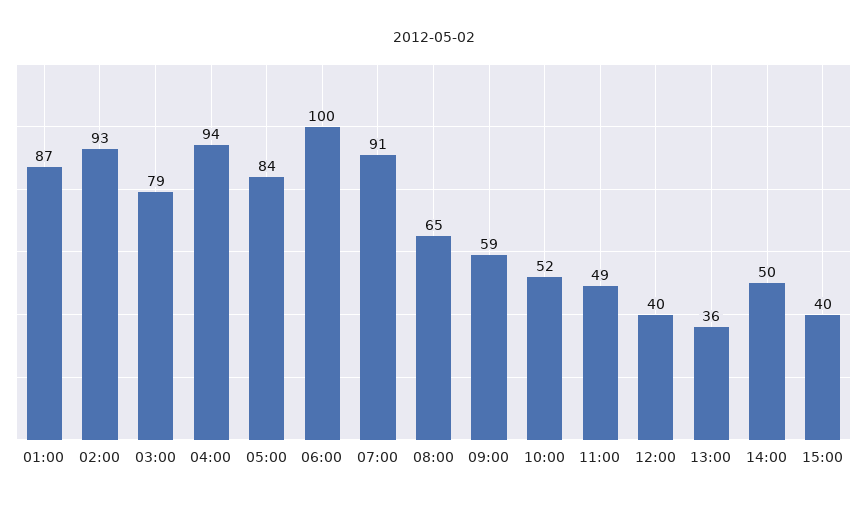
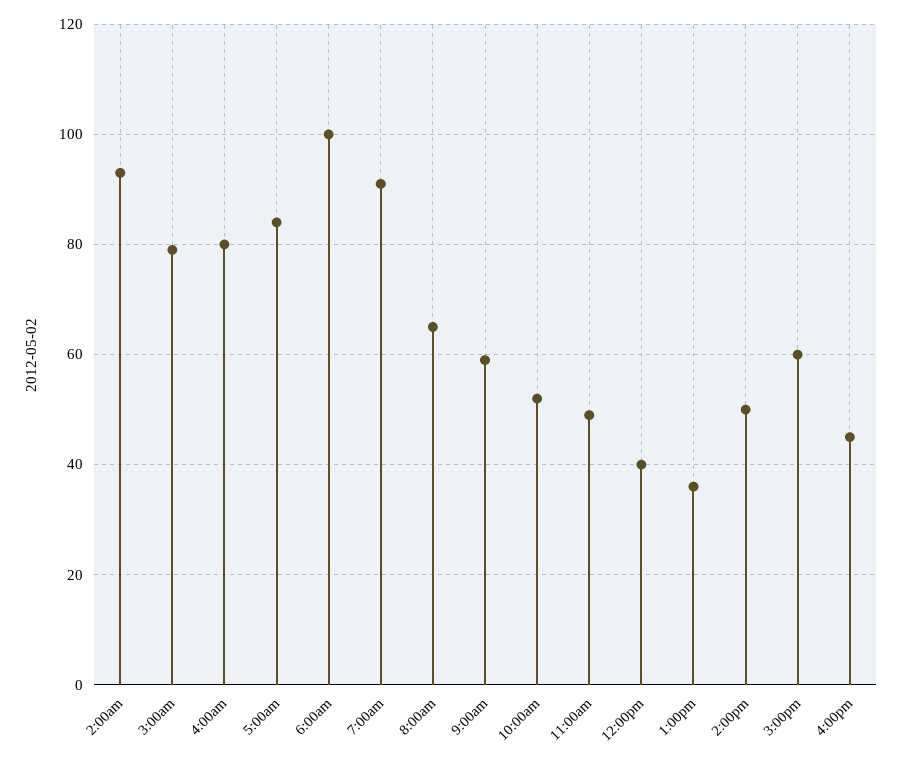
01:00: 87 -> none
04:00: 94 -> 80
15:00: 40 -> 60
4:00pm: none -> 45

